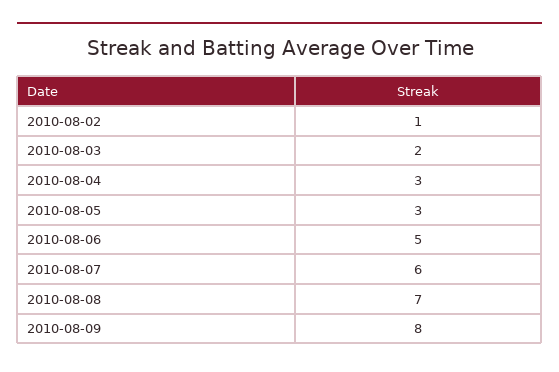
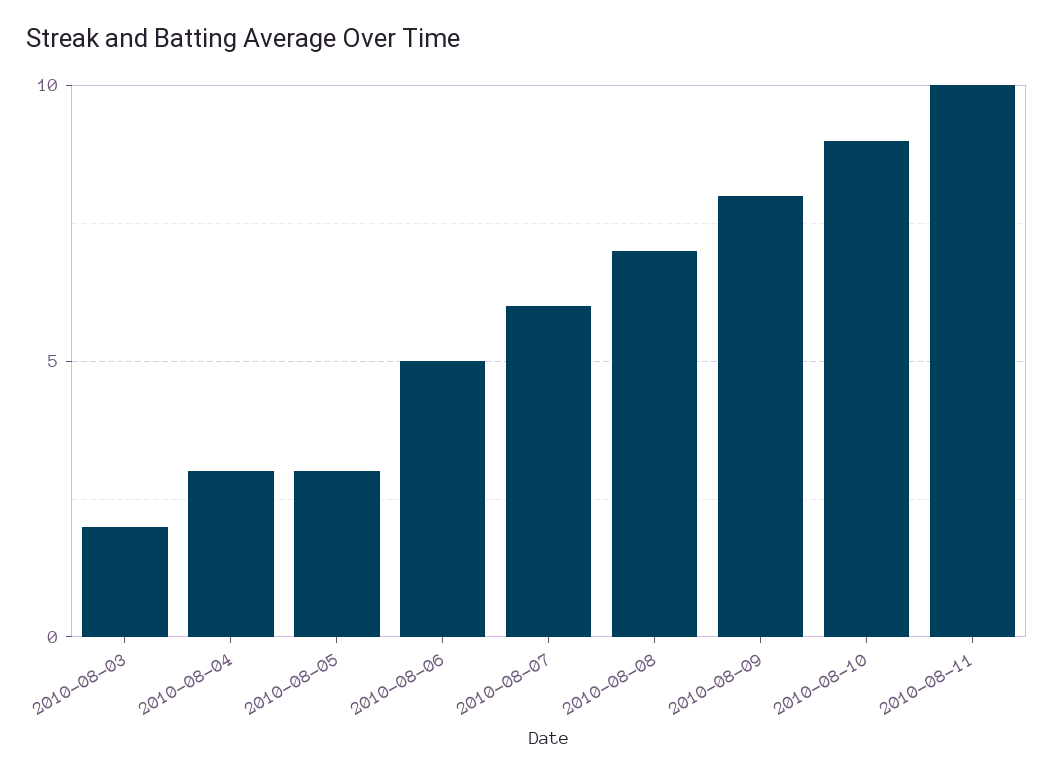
2010-08-02: 1 -> none
2010-08-10: none -> 9
2010-08-11: none -> 10

